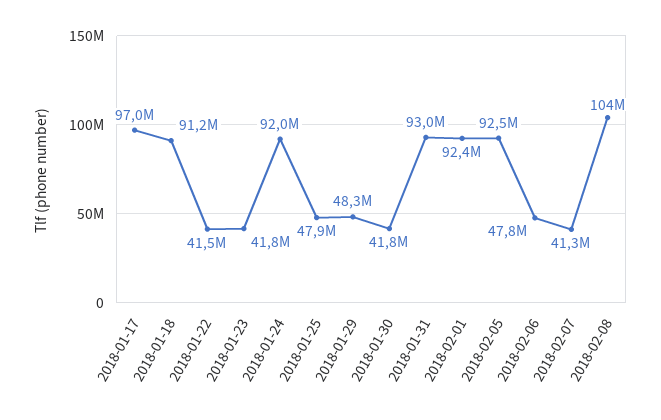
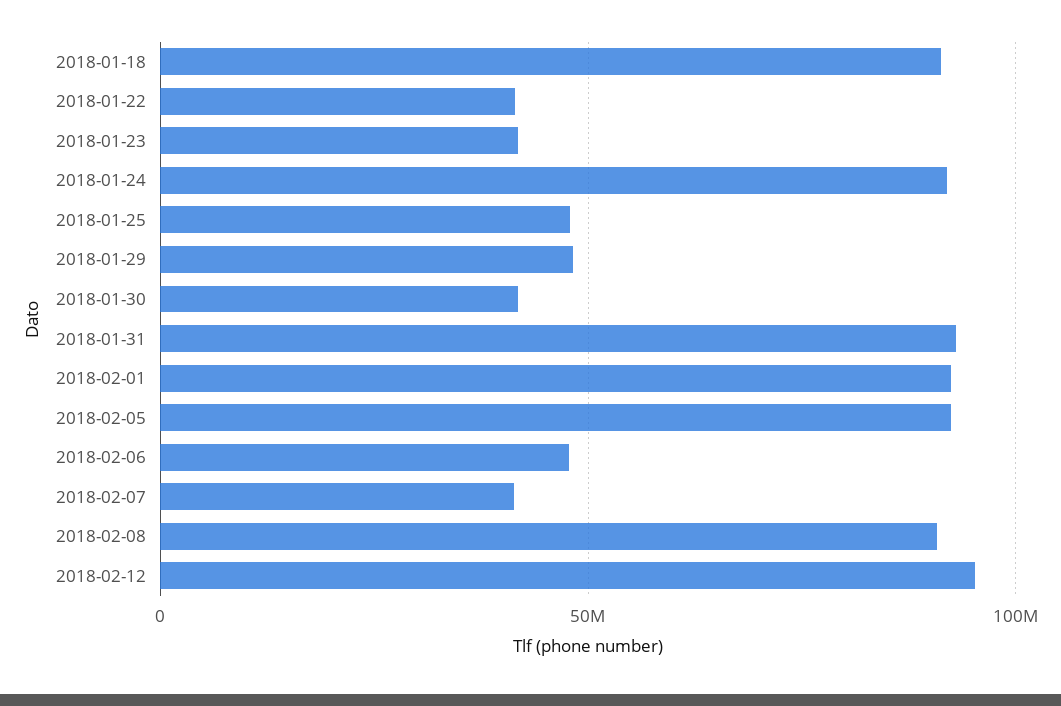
2018-01-17: 97000000 -> none
2018-02-08: 104000000 -> 90000000
2018-02-12: none -> 95000000

